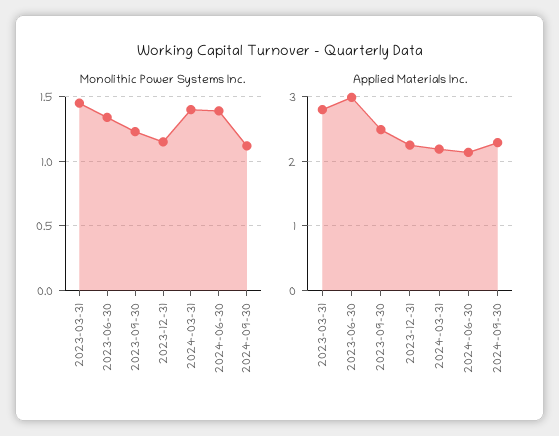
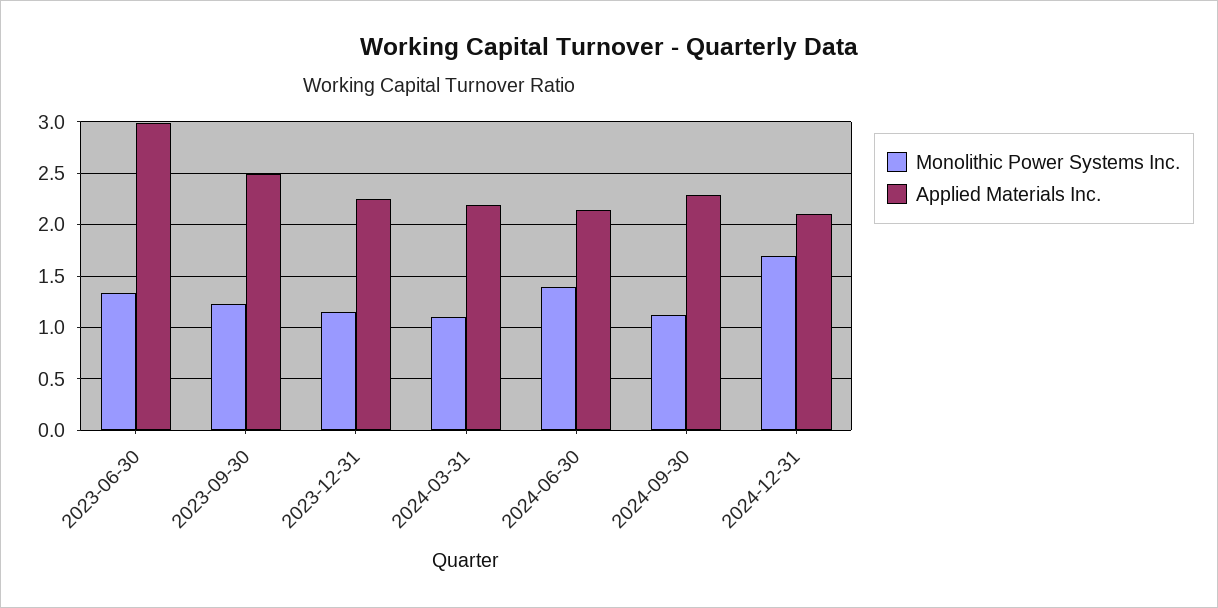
Monolithic Power Systems Inc., 2023-03-31: 1.45 -> none
Monolithic Power Systems Inc., 2024-03-31: 1.4 -> 1.1
Applied Materials Inc., 2023-03-31: 2.8 -> none
Monolithic Power Systems Inc., 2024-12-31: none -> 1.7
Applied Materials Inc., 2024-12-31: none -> 2.1

